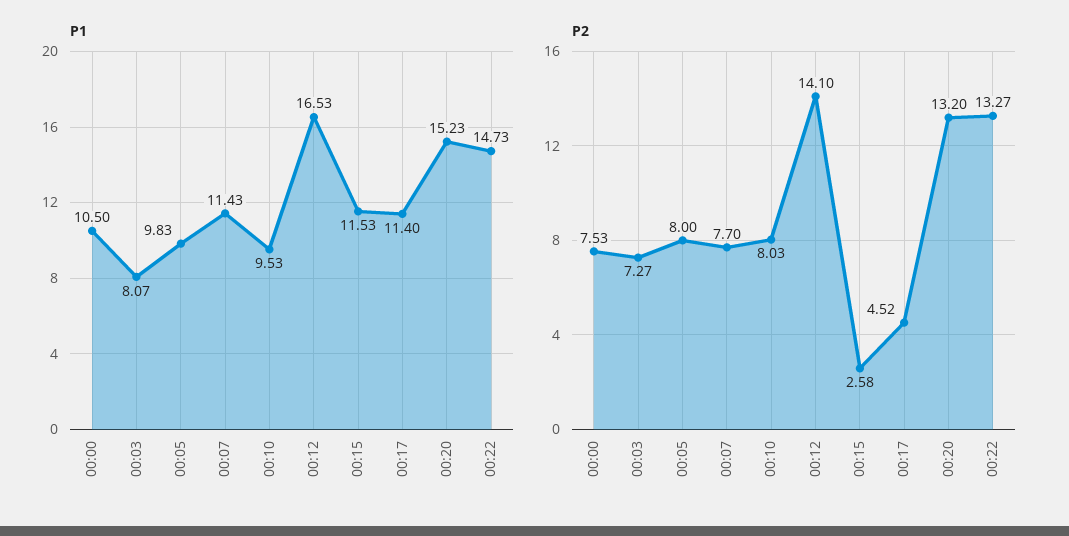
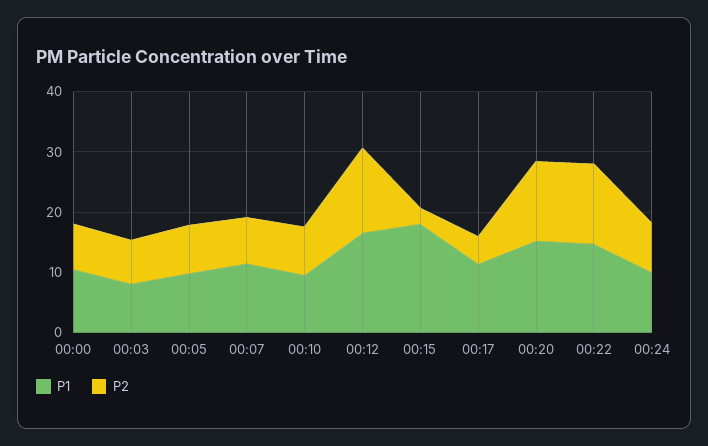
P1, 00:15: 11.53 -> 18
P1, 00:24: none -> 10
P2, 00:24: none -> 8

